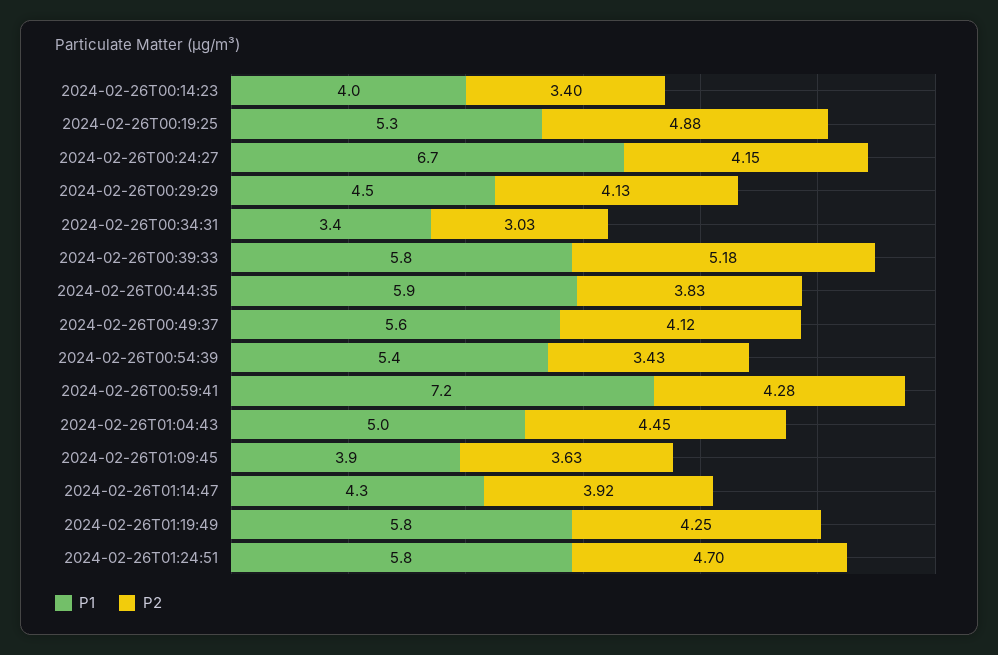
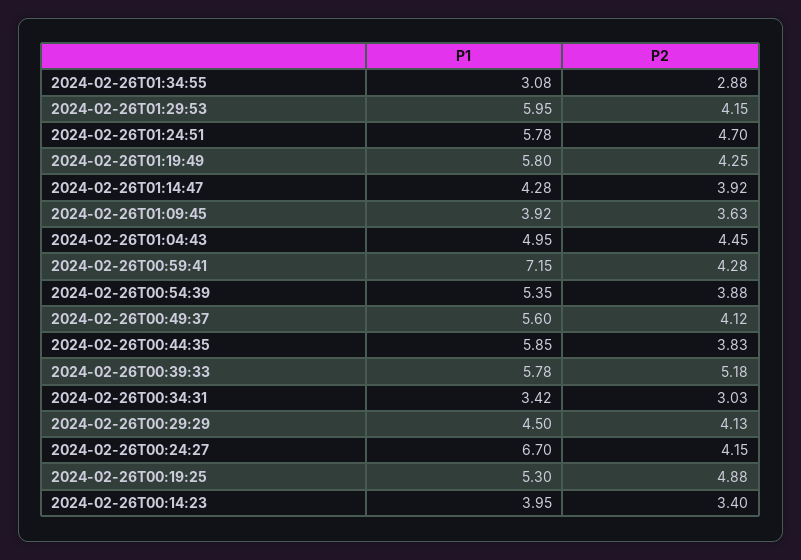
P2, 2024-02-26T00:54:39: 3.43 -> 3.88
P1, 2024-02-26T01:34:55: none -> 3.08
P2, 2024-02-26T01:34:55: none -> 2.88
P1, 2024-02-26T01:29:53: none -> 5.95
P2, 2024-02-26T01:29:53: none -> 4.15

